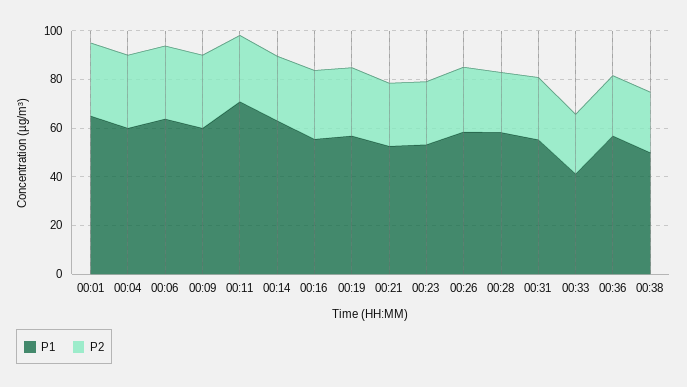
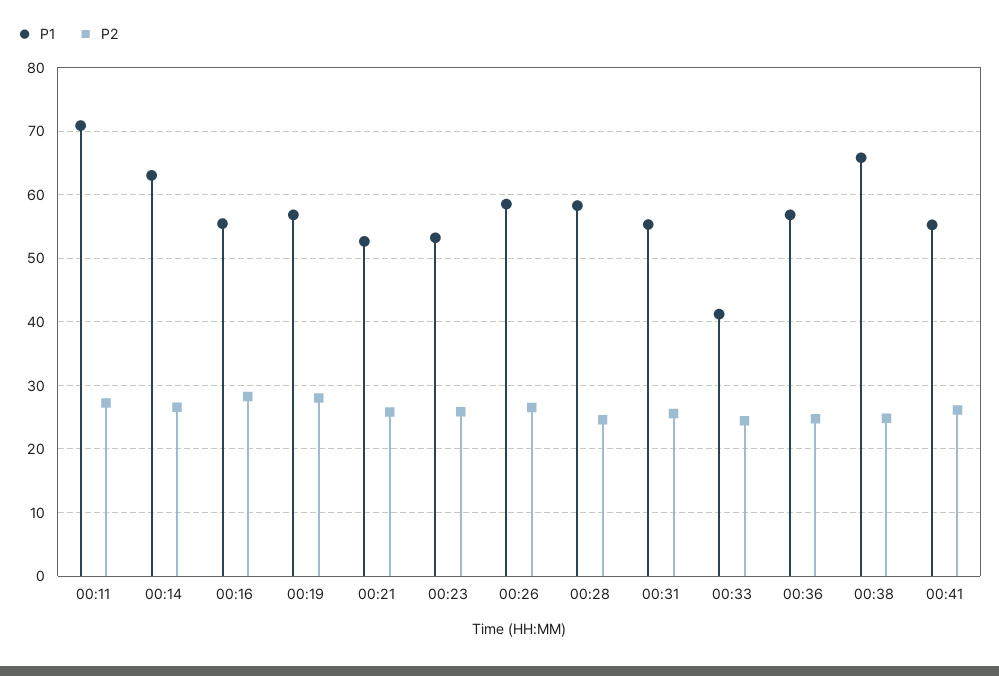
P1, 00:01: 65 -> none
P2, 00:01: 30 -> none
P1, 00:04: 60 -> none
P2, 00:04: 30 -> none
P1, 00:06: 65 -> none
P2, 00:06: 30 -> none
P1, 00:09: 60 -> none
P2, 00:09: 30 -> none
P1, 00:38: 50 -> 66
P1, 00:41: none -> 55
P2, 00:41: none -> 26

